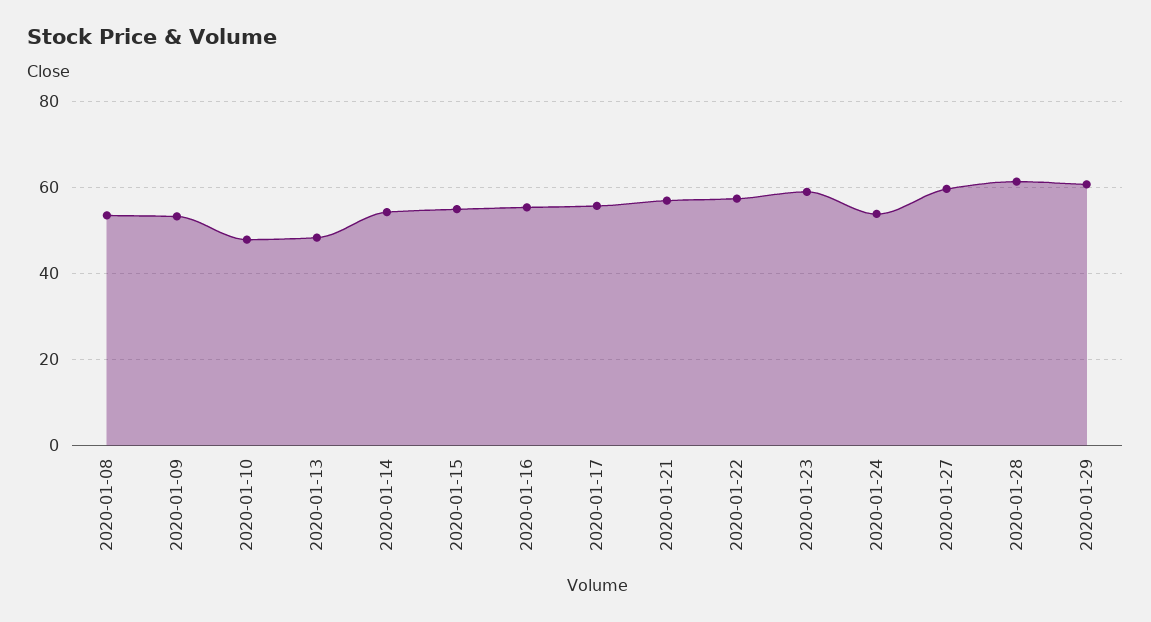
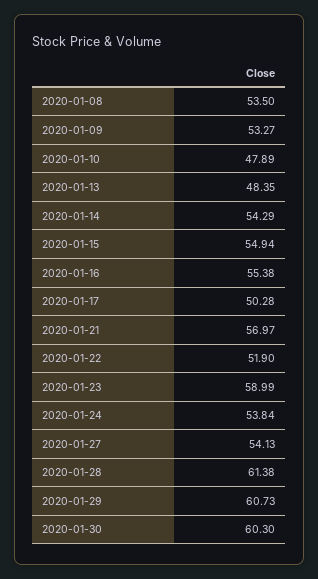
2020-01-17: 56 -> 50.28
2020-01-22: 58 -> 51.9
2020-01-27: 60 -> 54.13
2020-01-30: none -> 60.3

